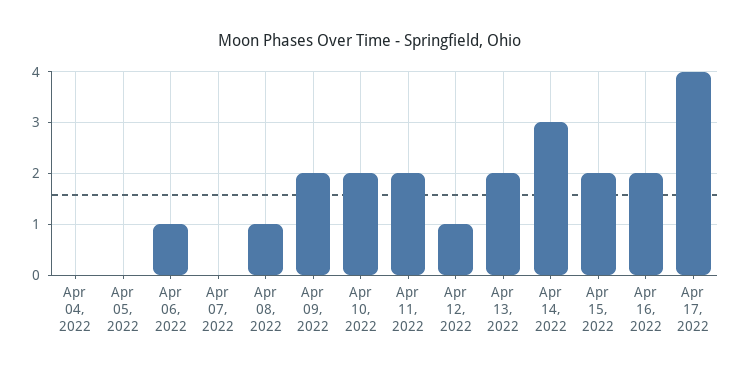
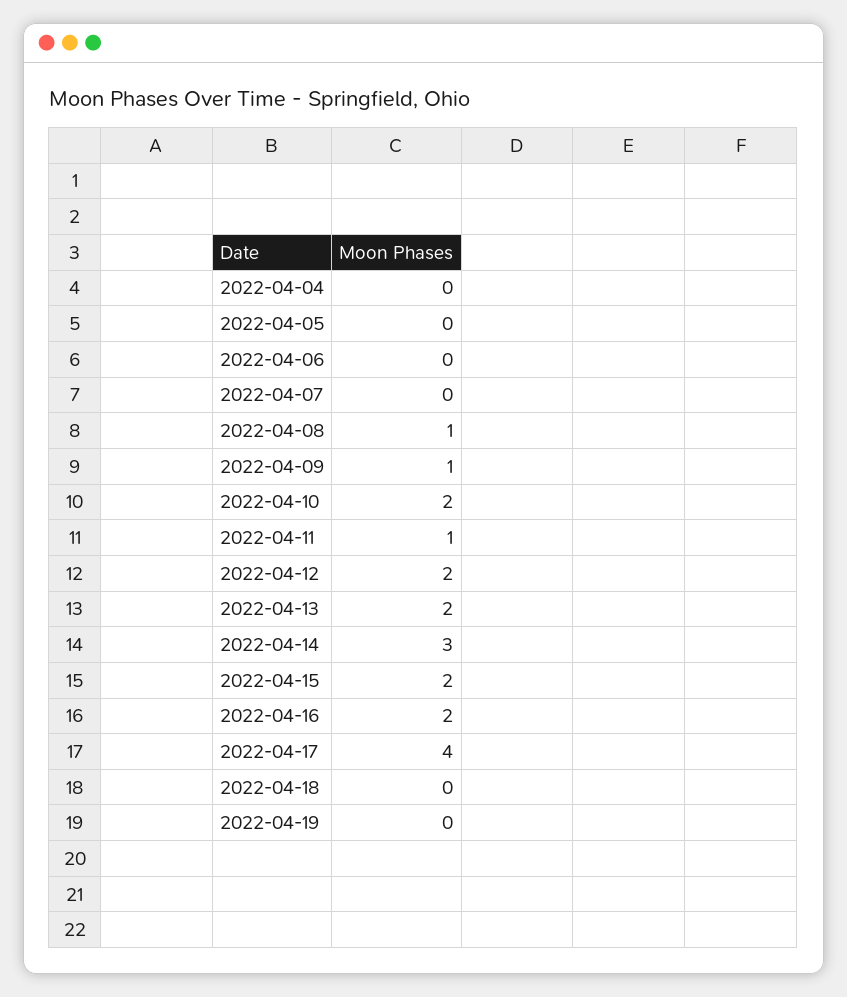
Apr 06, 2022: 1 -> 0
Apr 09, 2022: 2 -> 1
Apr 11, 2022: 2 -> 1
Apr 12, 2022: 1 -> 2
2022-04-18: none -> 0
2022-04-19: none -> 0

